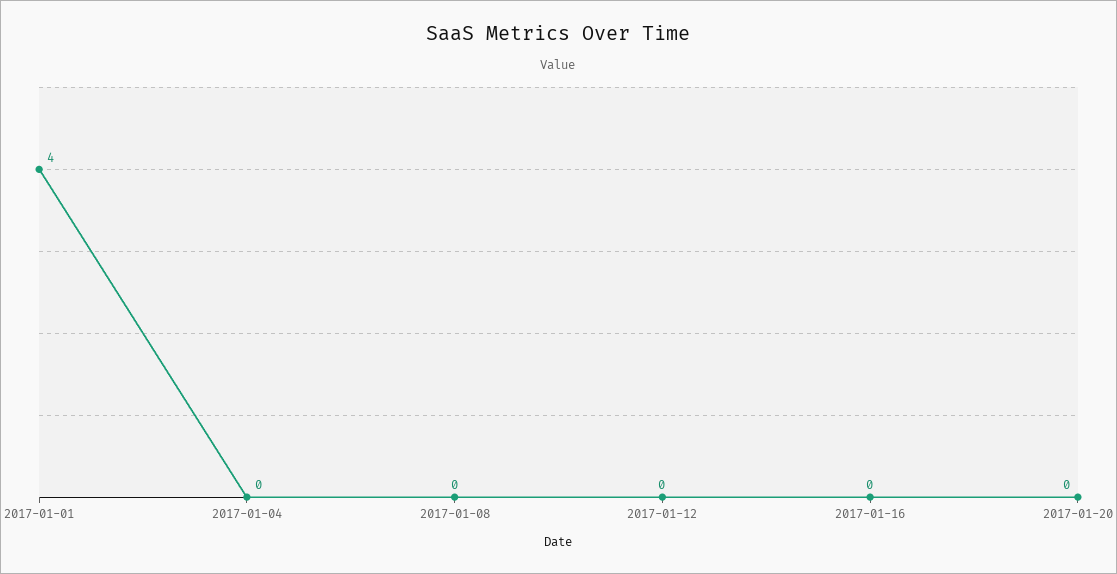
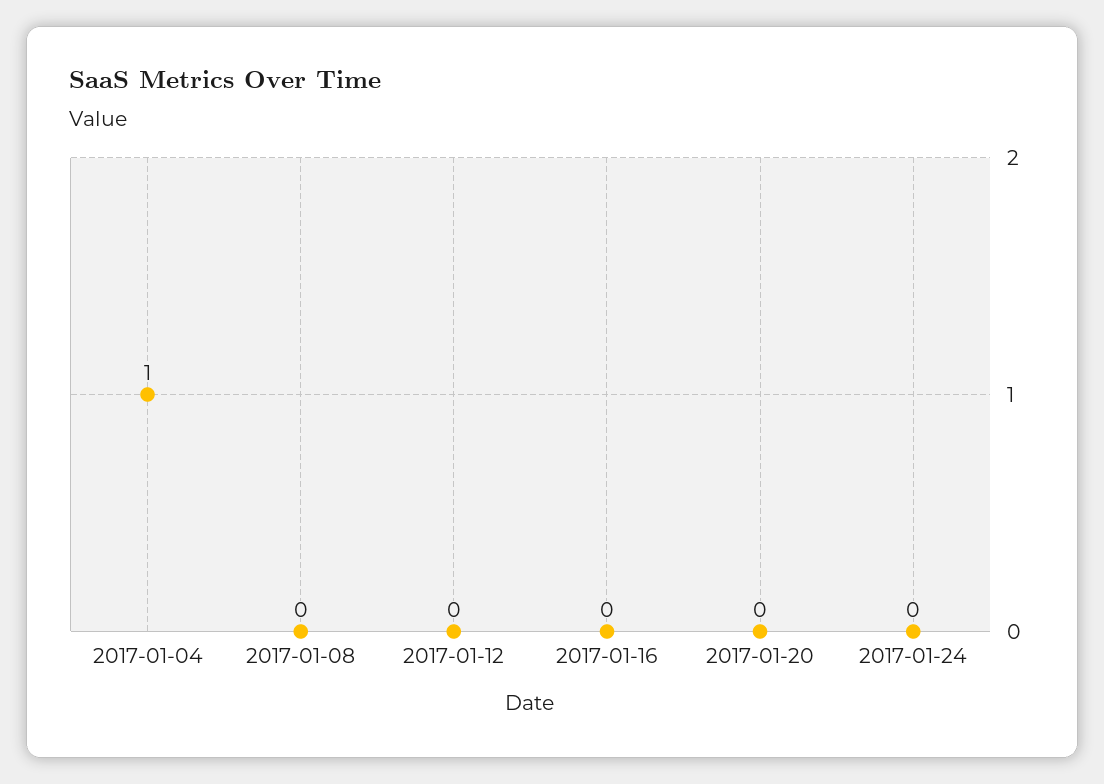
2017-01-01: 4 -> none
2017-01-04: 0 -> 1
2017-01-24: none -> 0

